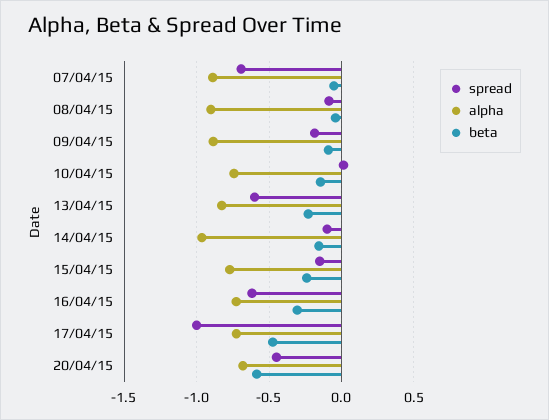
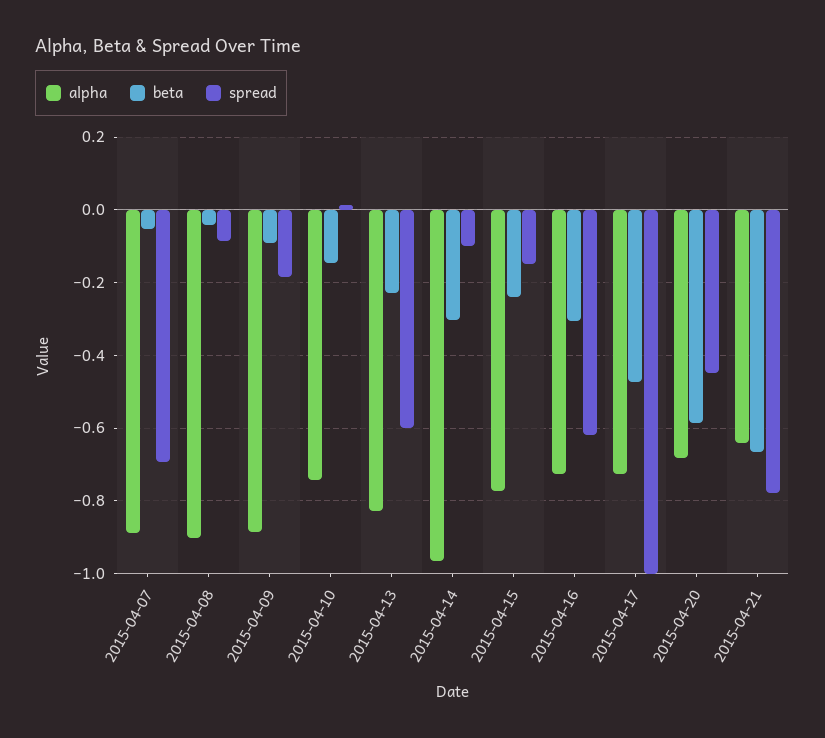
beta, 14/04/15: -0.15 -> -0.3
alpha, 2015-04-21: none -> -0.64
beta, 2015-04-21: none -> -0.66
spread, 2015-04-21: none -> -0.78

